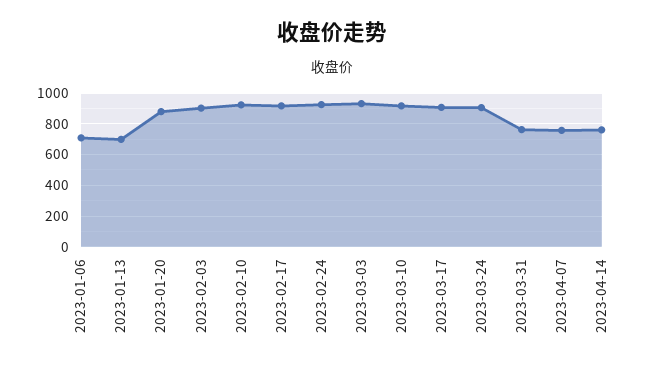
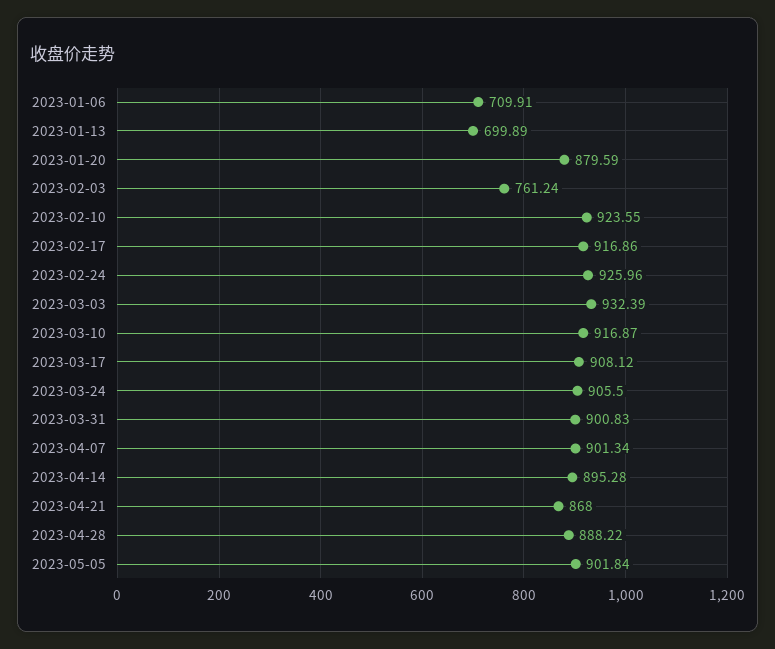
2023-02-03: 900 -> 761.24
2023-03-31: 750 -> 900.83
2023-04-07: 750 -> 901.34
2023-04-14: 750 -> 895.28
2023-04-21: none -> 868
2023-04-28: none -> 888.22
2023-05-05: none -> 901.84

